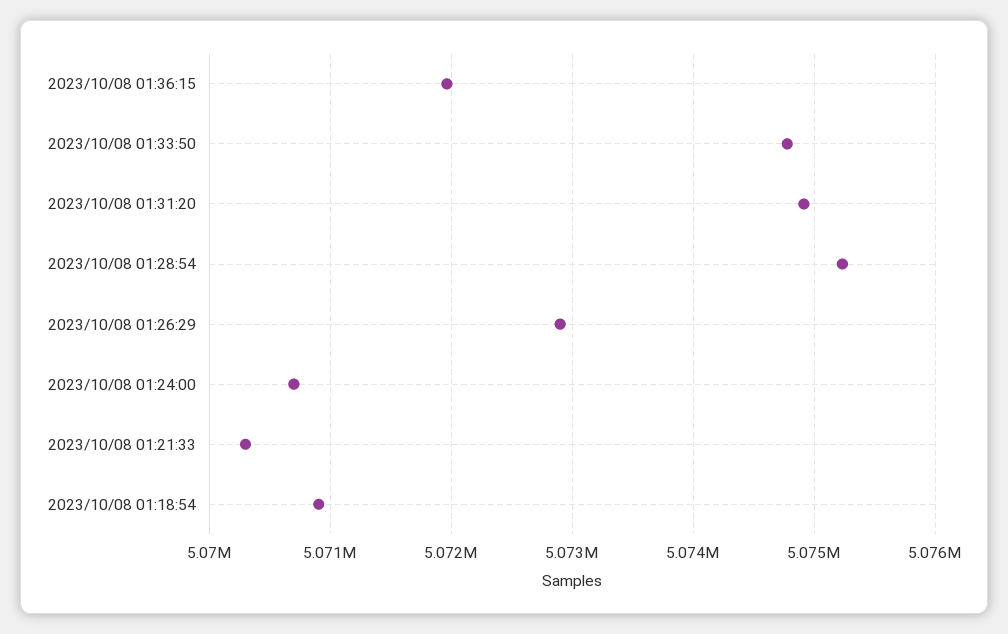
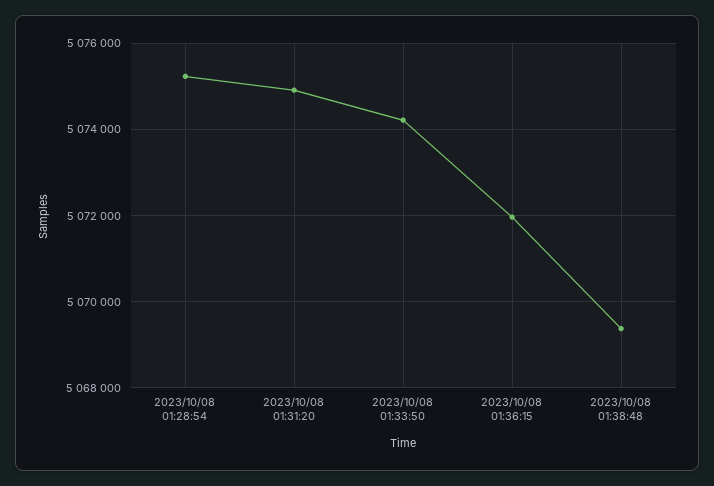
2023/10/08 01:33:50: 5074800 -> 5074200
2023/10/08 01:26:29: 5072900 -> none
2023/10/08 01:24:00: 5070700 -> none
2023/10/08 01:21:33: 5070300 -> none
2023/10/08 01:18:54: 5070900 -> none
2023/10/08 01:38:48: none -> 5069400

